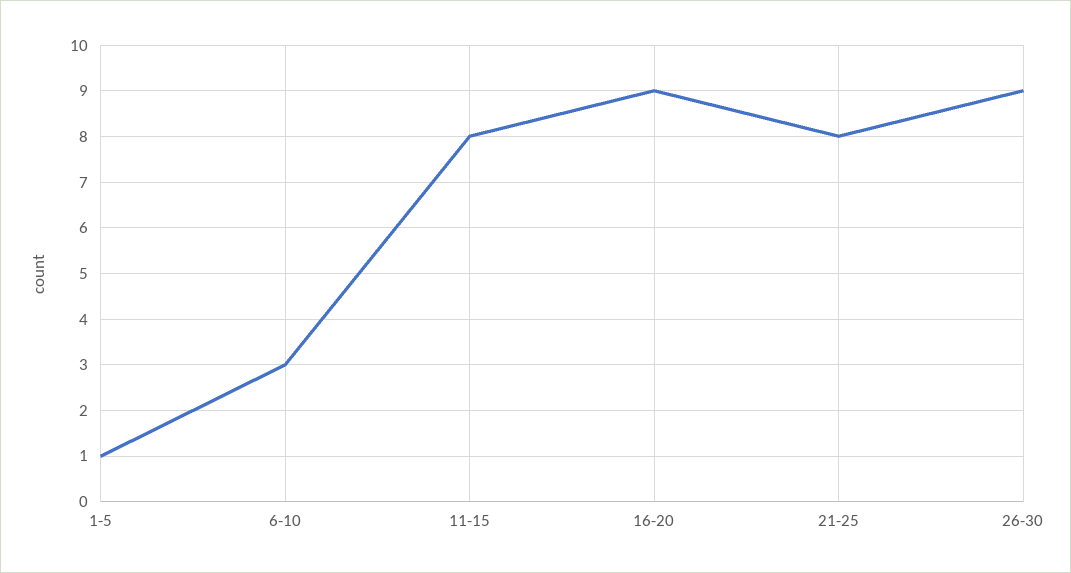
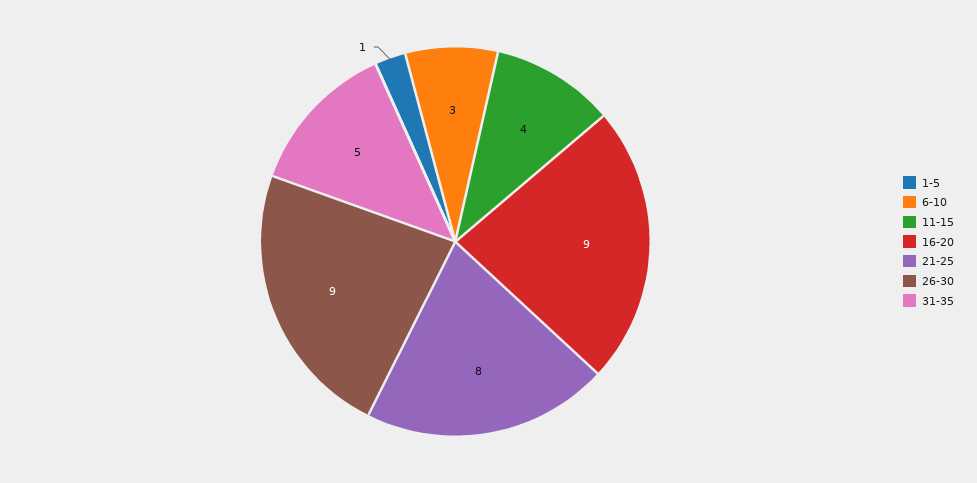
11-15: 8 -> 4
31-35: none -> 5

